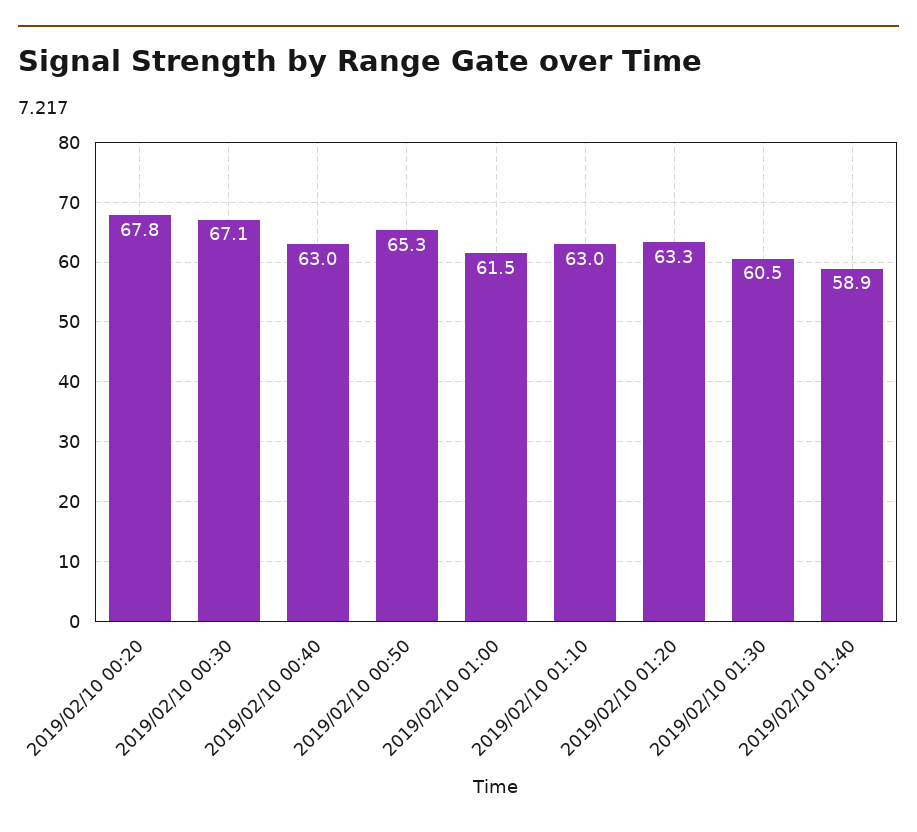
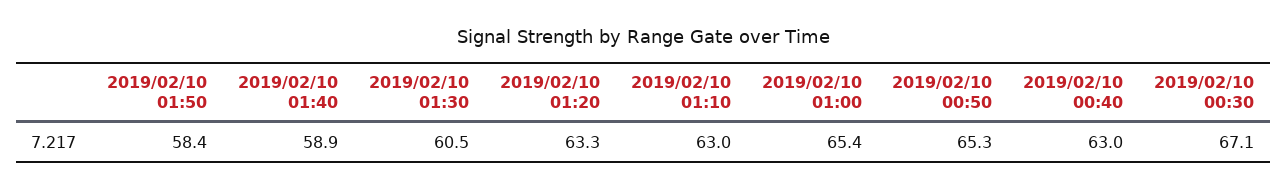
2019/02/10 00:20: 67.8 -> none
2019/02/10 01:00: 61.5 -> 65.4
2019/02/10 01:50: none -> 58.4

